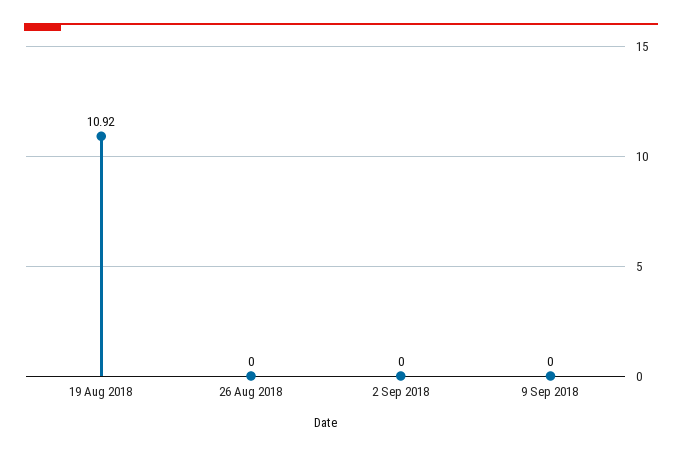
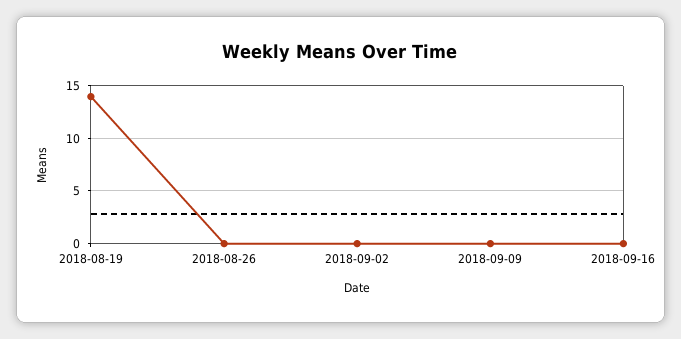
19 Aug 2018: 10.92 -> 14
2018-09-16: none -> 0

